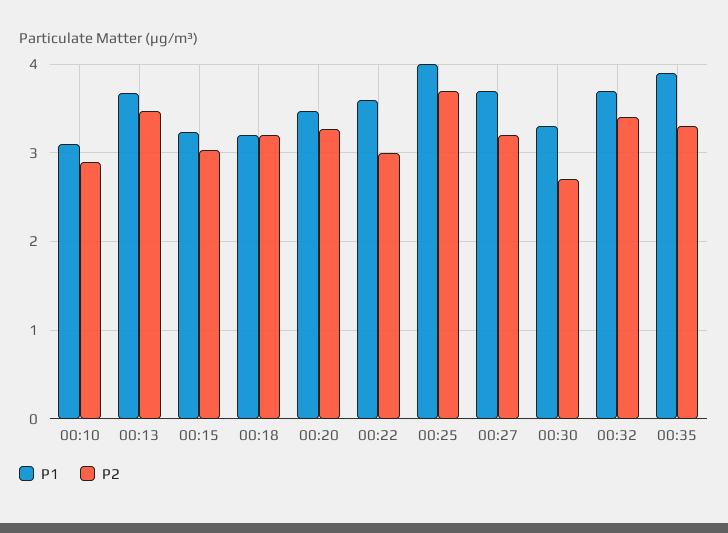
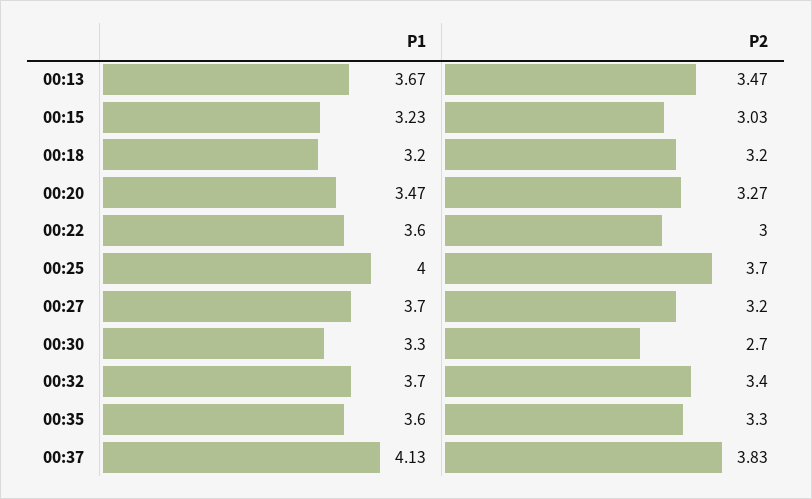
P1, 00:10: 3.1 -> none
P2, 00:10: 2.9 -> none
P1, 00:35: 3.9 -> 3.6
P1, 00:37: none -> 4.13
P2, 00:37: none -> 3.83

